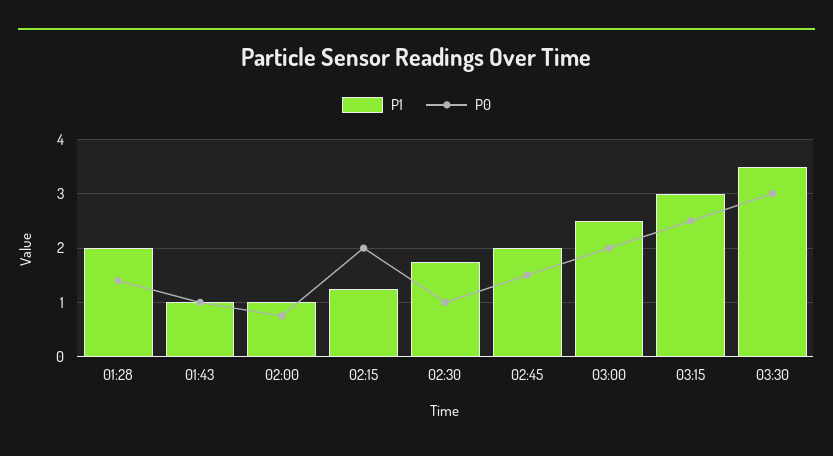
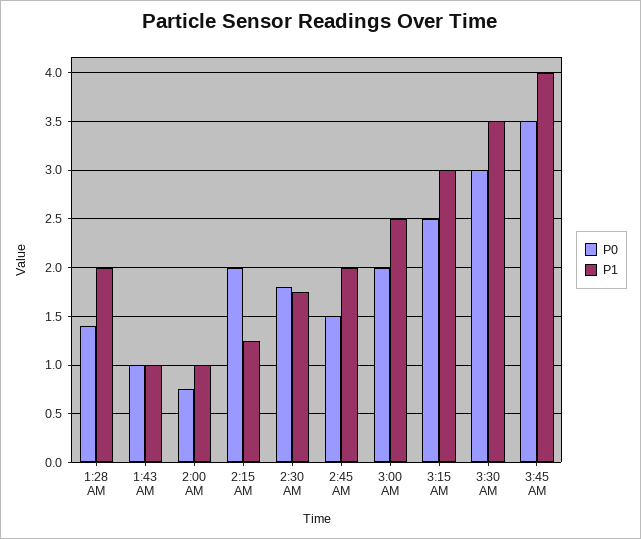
P0, 02:30: 1 -> 1.8
P0, 3:45 AM: none -> 3.5
P1, 3:45 AM: none -> 4

